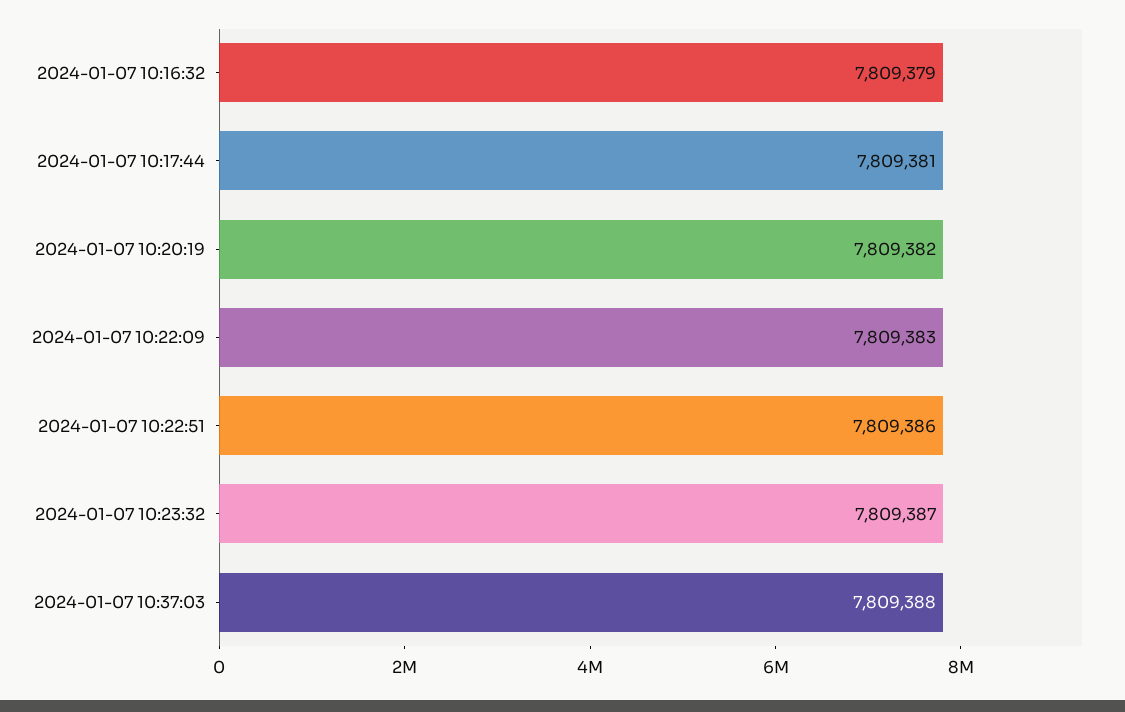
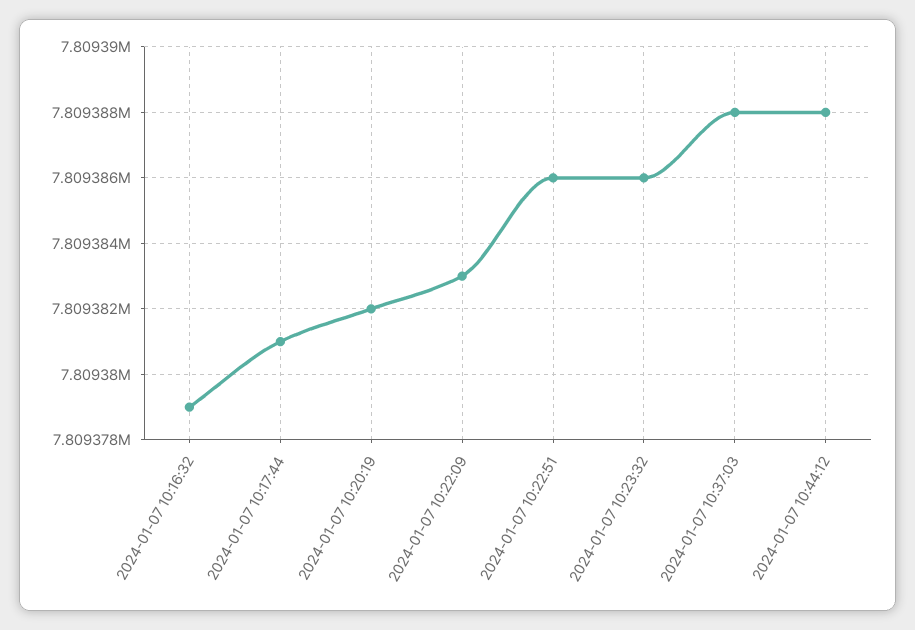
2024-01-07 10:23:32: 7809387 -> 7809386
2024-01-07 10:44:12: none -> 7809388

